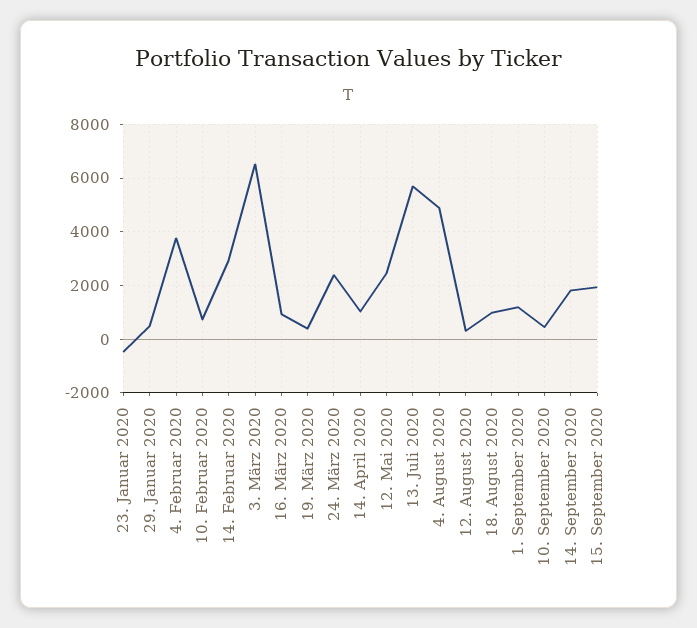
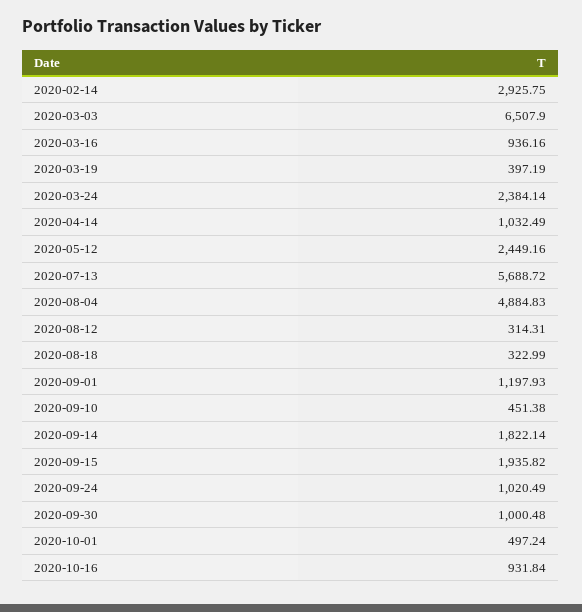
23. Januar 2020: -500 -> none
29. Januar 2020: 500 -> none
4. Februar 2020: 3750 -> none
10. Februar 2020: 750 -> none
18. August 2020: 1000 -> 322.99
2020-09-24: none -> 1020.49
2020-09-30: none -> 1000.48
2020-10-01: none -> 497.24
2020-10-16: none -> 931.84

